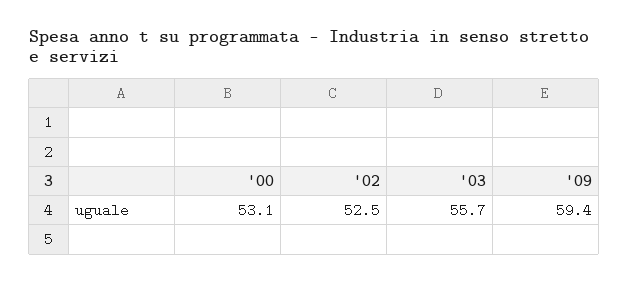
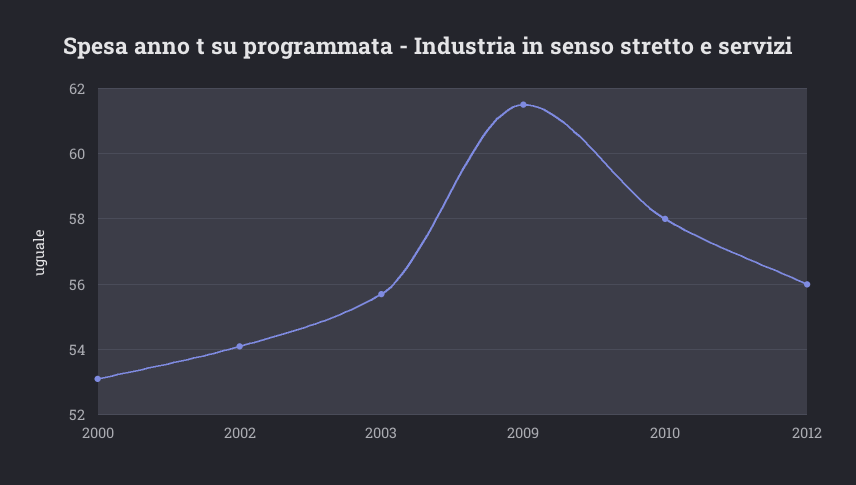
'02: 52.5 -> 54
'09: 59.4 -> 61.5
2010: none -> 58
2012: none -> 56

